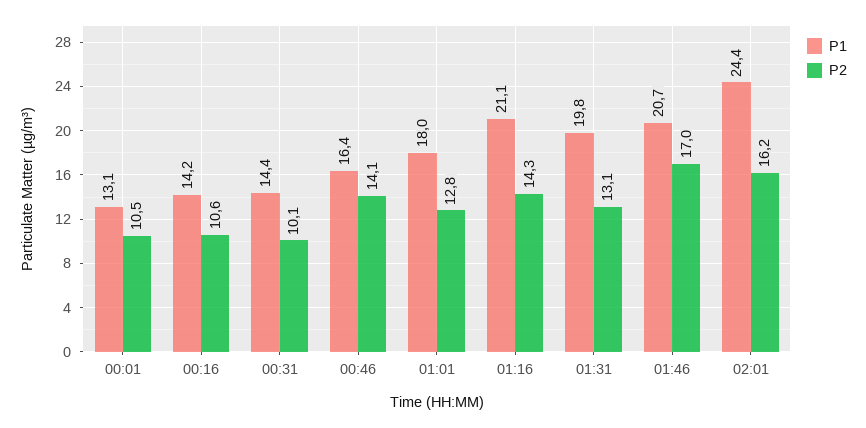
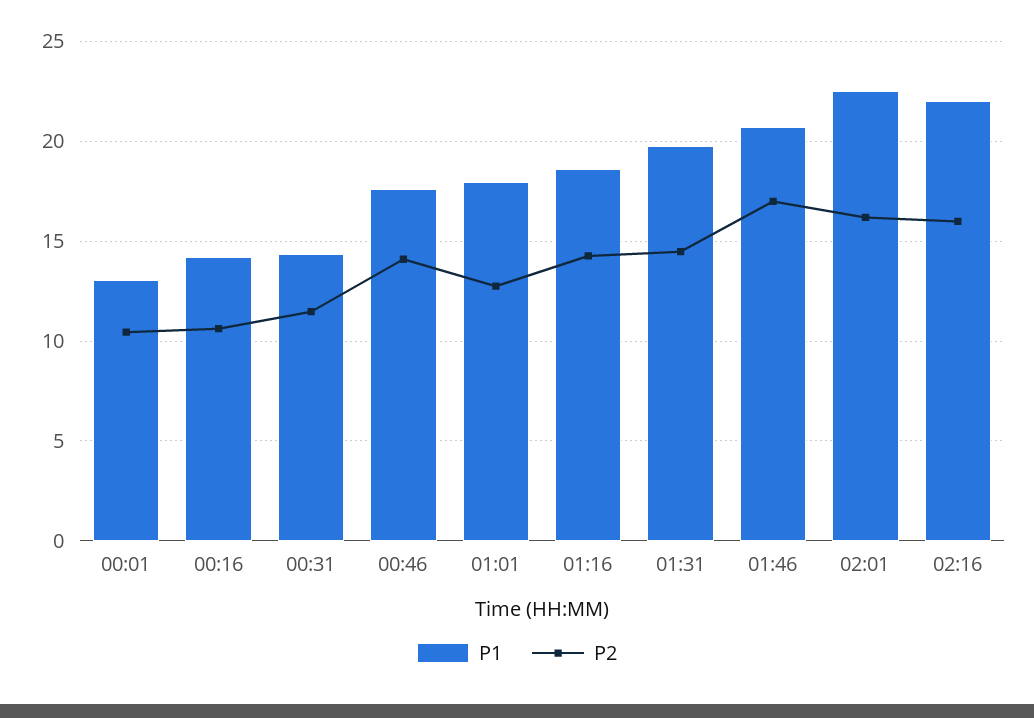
P2, 00:31: 10.1 -> 11.5
P1, 00:46: 16.4 -> 17.5
P1, 01:16: 21.1 -> 18.5
P2, 01:31: 13.1 -> 14.5
P1, 02:01: 24.4 -> 22.5
P1, 02:16: none -> 22
P2, 02:16: none -> 16

